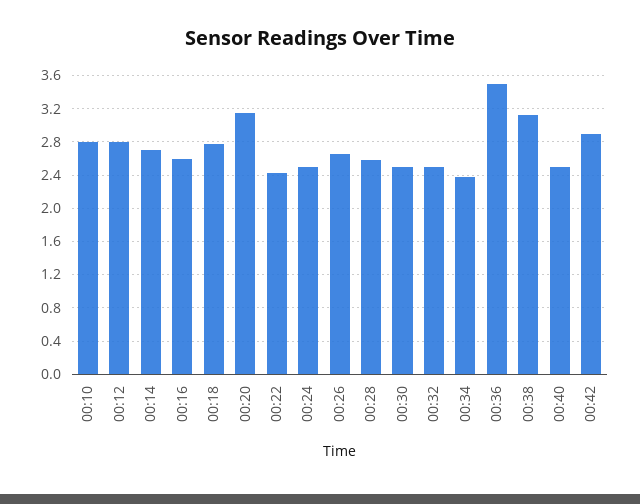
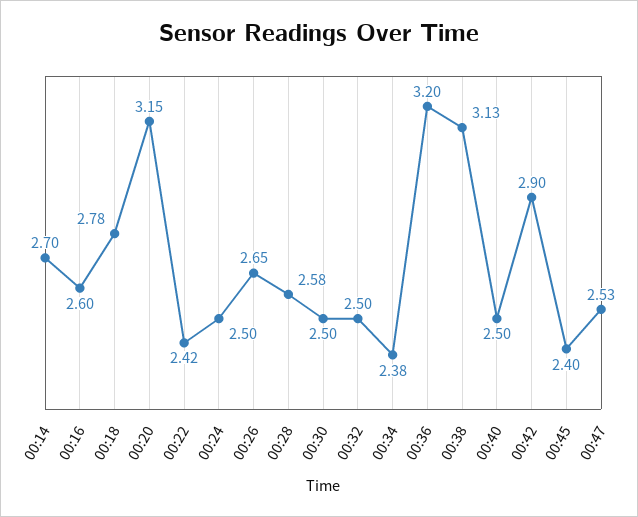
00:10: 2.8 -> none
00:12: 2.8 -> none
00:36: 3.5 -> 3.2
00:45: none -> 2.4
00:47: none -> 2.53

